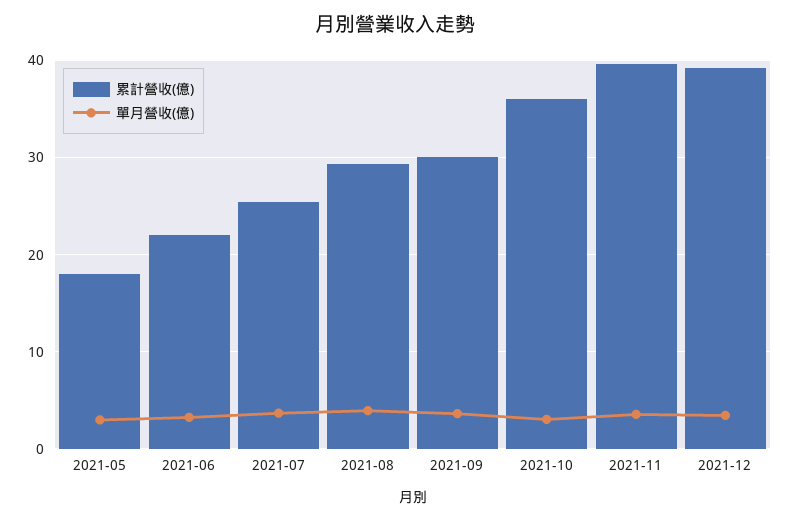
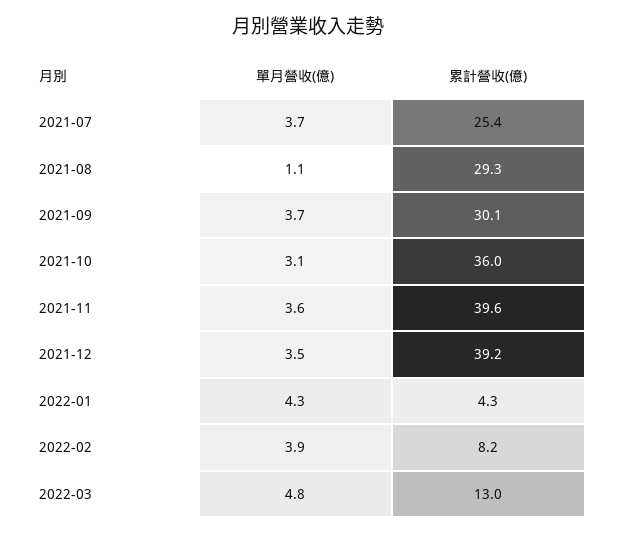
累計營收(億), 2021-05: 18 -> none
單月營收(億), 2021-05: 3 -> none
累計營收(億), 2021-06: 22 -> none
單月營收(億), 2021-06: 3 -> none
單月營收(億), 2021-08: 4 -> 1.1
單月營收(億), 2022-01: none -> 4.3
累計營收(億), 2022-01: none -> 4.3
單月營收(億), 2022-02: none -> 3.9
累計營收(億), 2022-02: none -> 8.2
單月營收(億), 2022-03: none -> 4.8
累計營收(億), 2022-03: none -> 13

